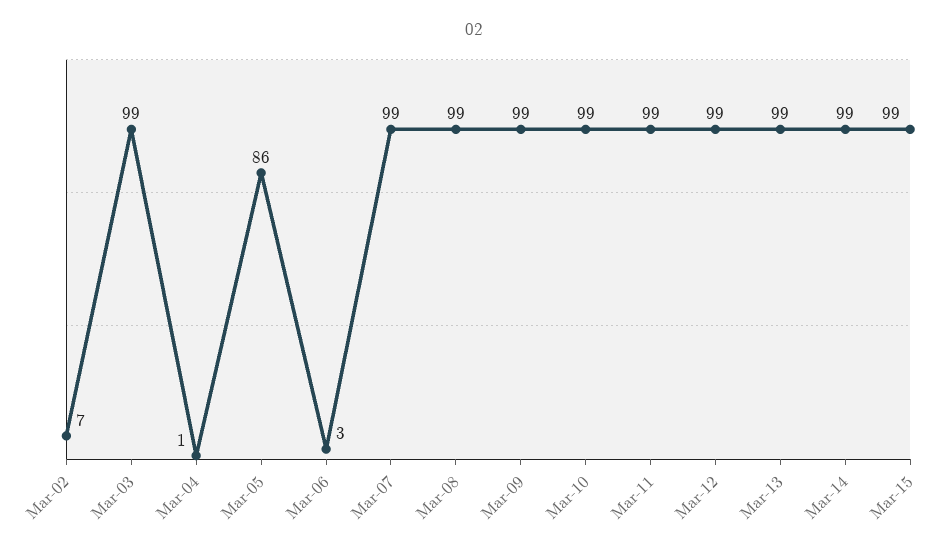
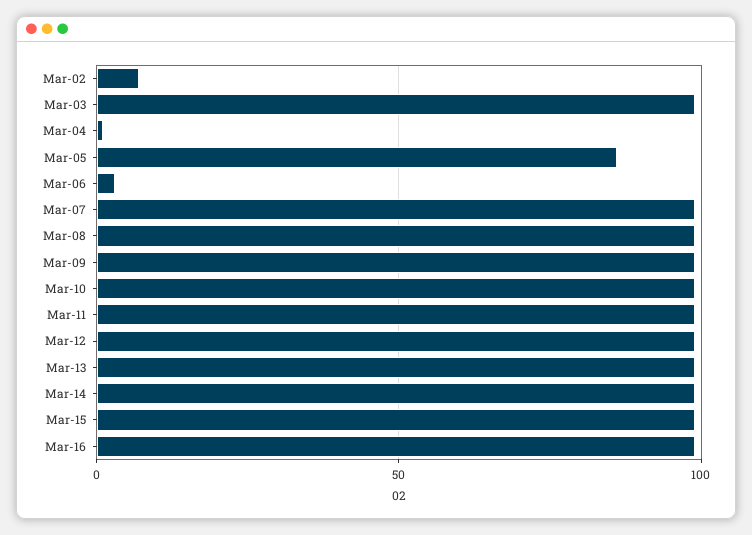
Mar-16: none -> 100

